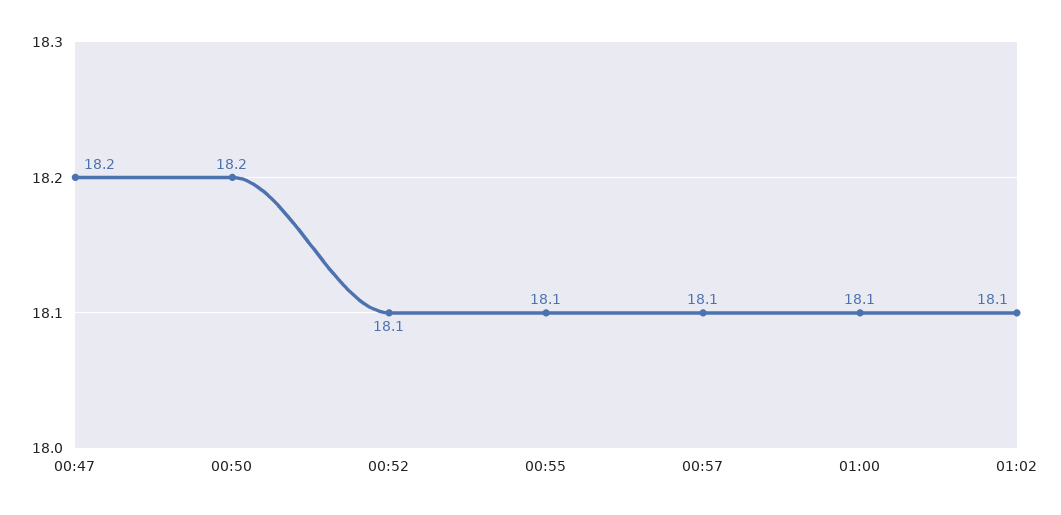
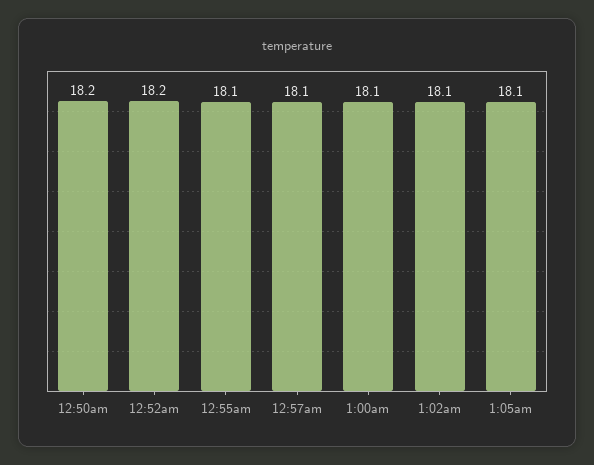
00:47: 18.2 -> none
00:52: 18.1 -> 18.2
1:05am: none -> 18.1

